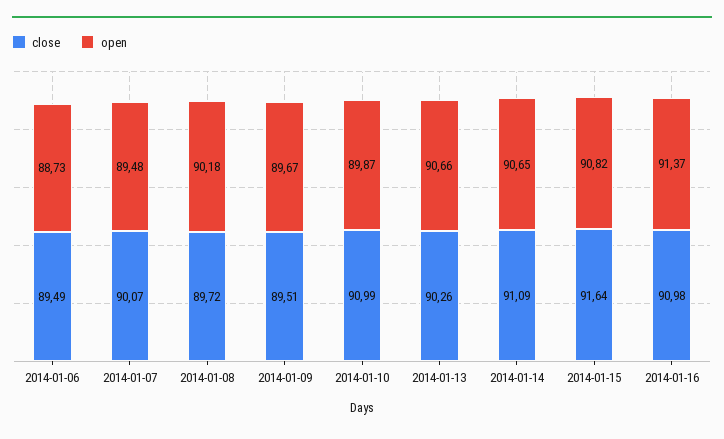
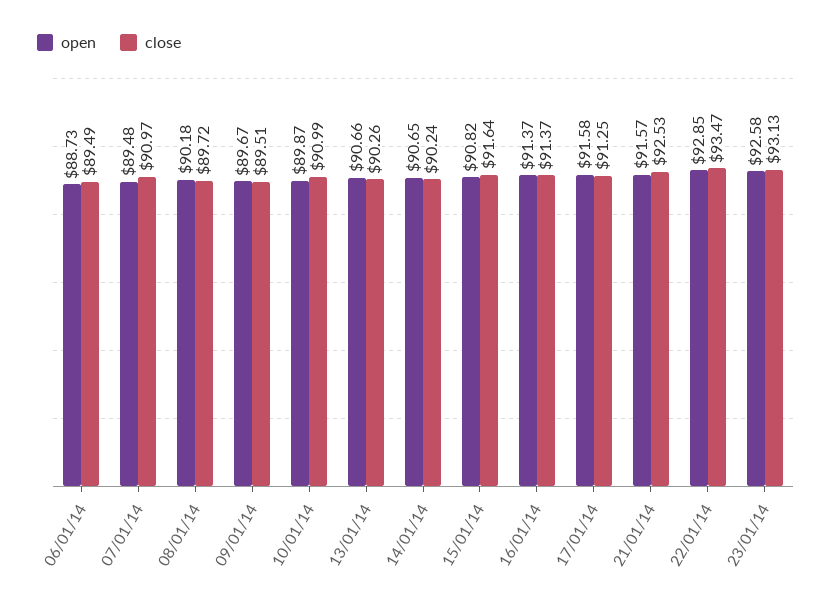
close, 2014-01-07: 90.07 -> 90.97
close, 2014-01-14: 91.09 -> 90.24
close, 2014-01-16: 90.98 -> 91.37
open, 17/01/14: none -> 91.58
close, 17/01/14: none -> 91.25
open, 21/01/14: none -> 91.57
close, 21/01/14: none -> 92.53
open, 22/01/14: none -> 92.85
close, 22/01/14: none -> 93.47
open, 23/01/14: none -> 92.58
close, 23/01/14: none -> 93.13

